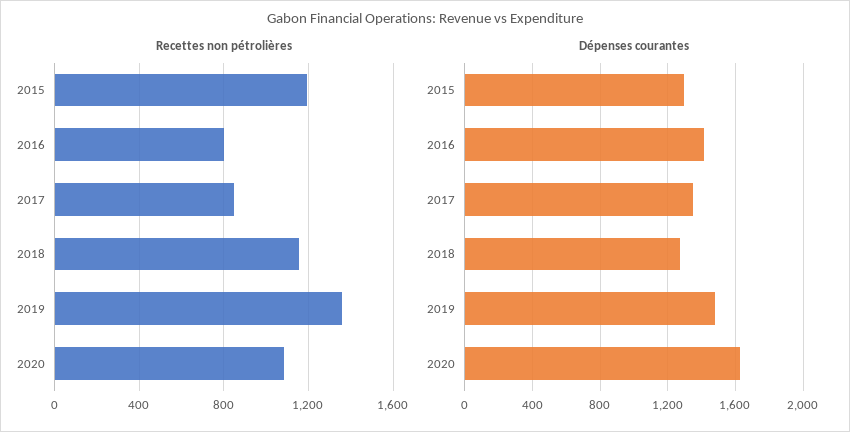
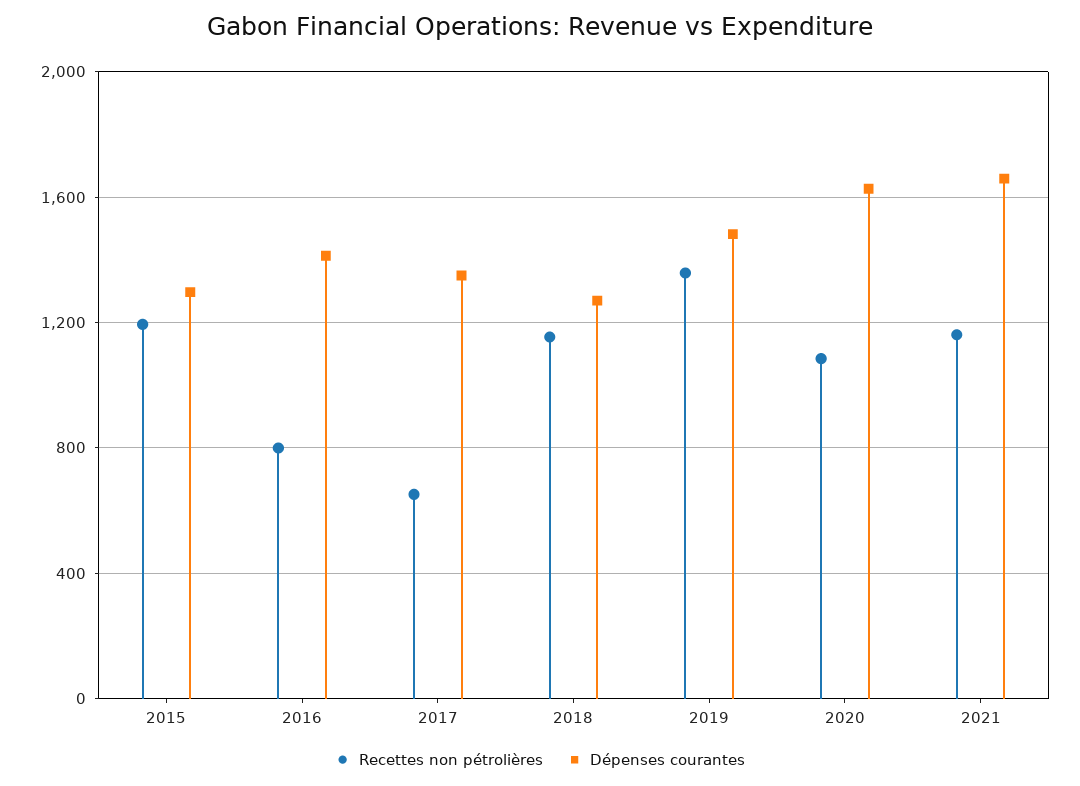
Recettes non pétrolières, 2017: 850 -> 650
Recettes non pétrolières, 2021: none -> 1150
Dépenses courantes, 2021: none -> 1650

